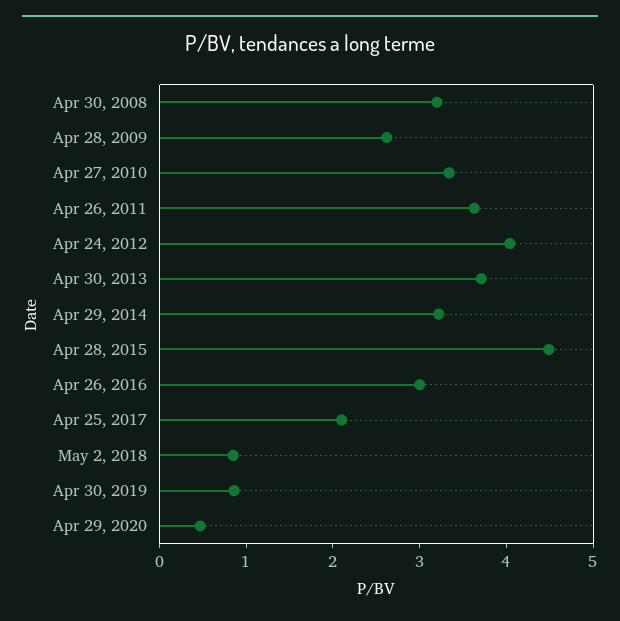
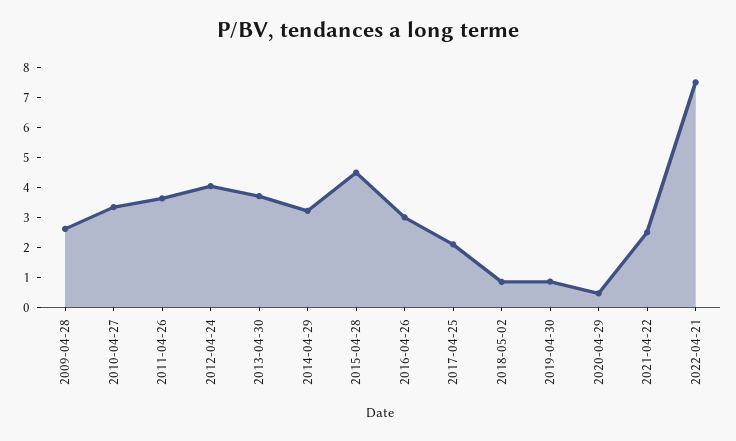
Apr 30, 2008: 3.2 -> none
2021-04-22: none -> 2.5
2022-04-21: none -> 7.5

